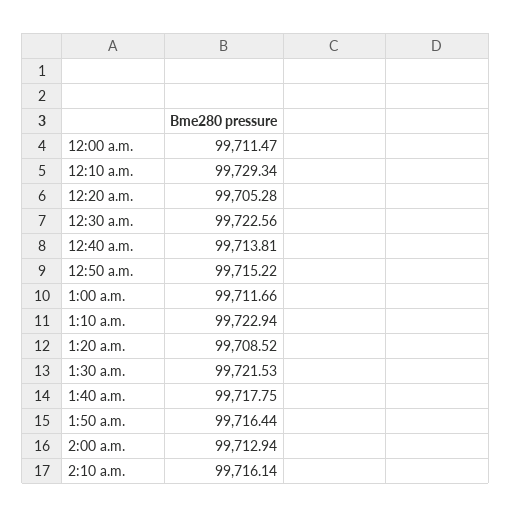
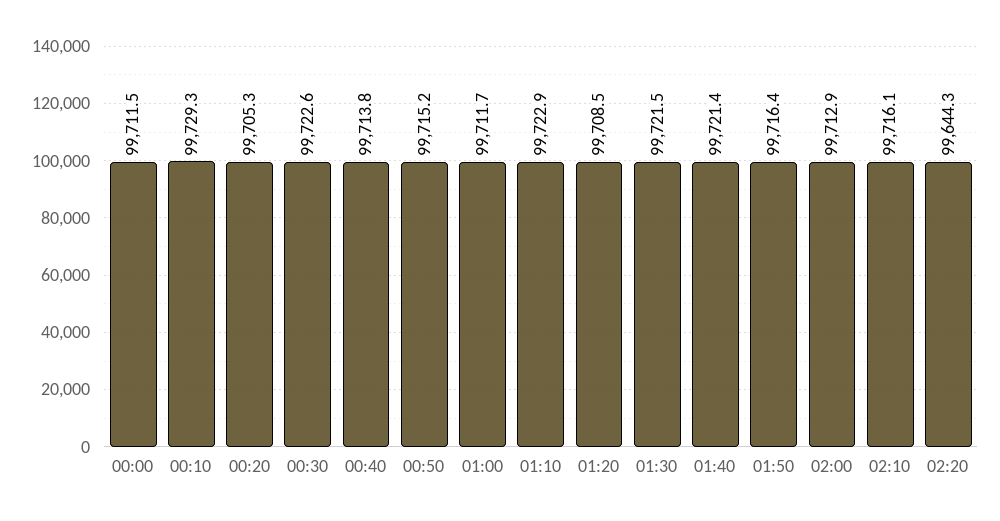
1:40 a.m.: 99717.75 -> 99721.4
02:20: none -> 99644.3

